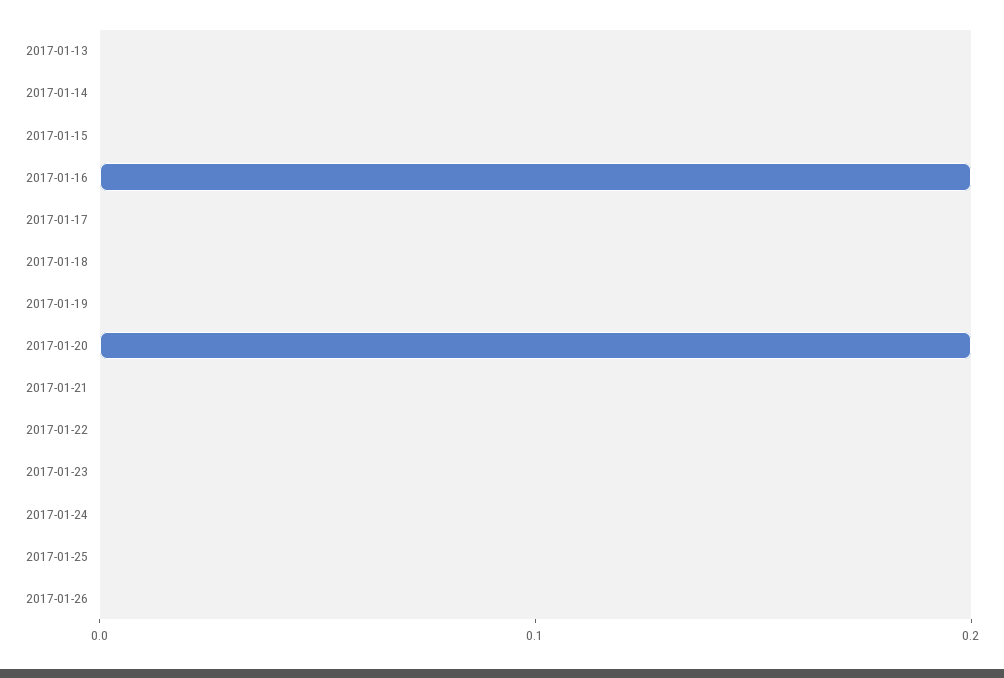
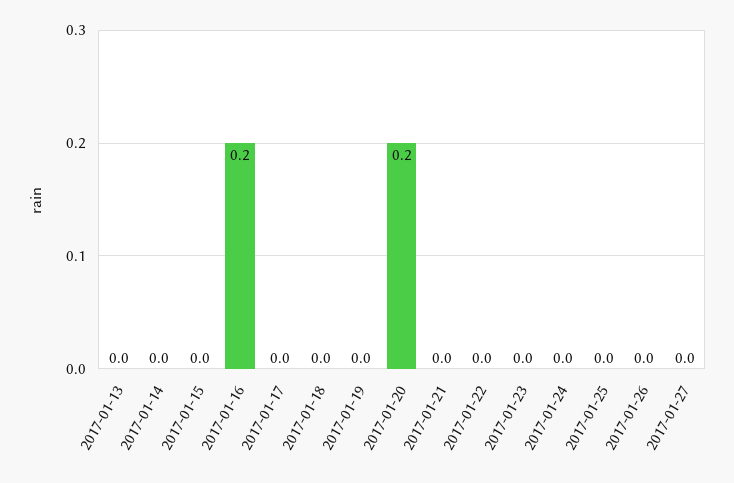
2017-01-27: none -> 0

